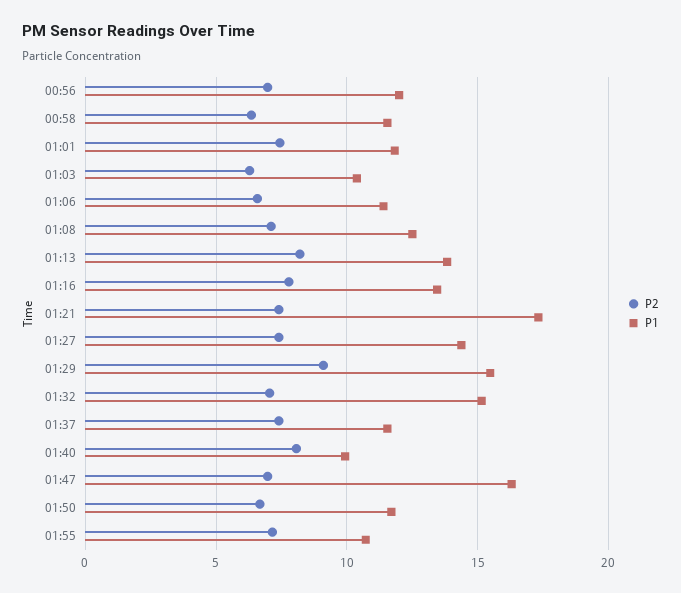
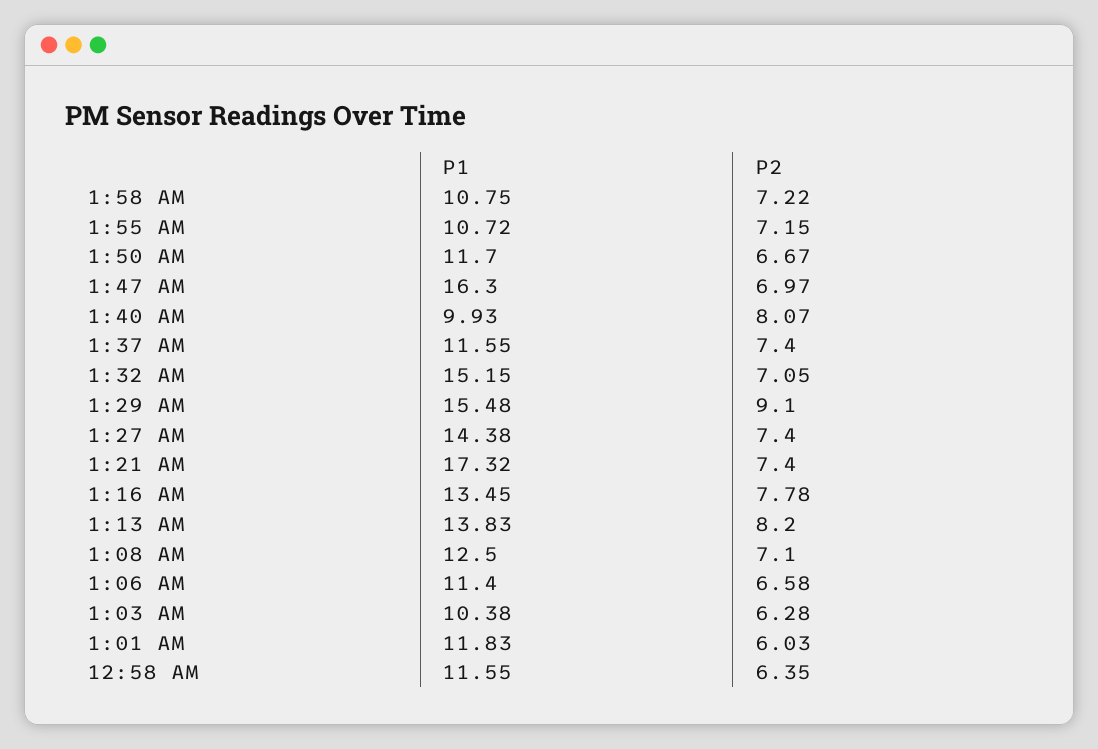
P2, 00:56: 7 -> none
P1, 00:56: 12 -> none
P2, 01:01: 7.5 -> 6.03
P1, 1:58 AM: none -> 10.75
P2, 1:58 AM: none -> 7.22

